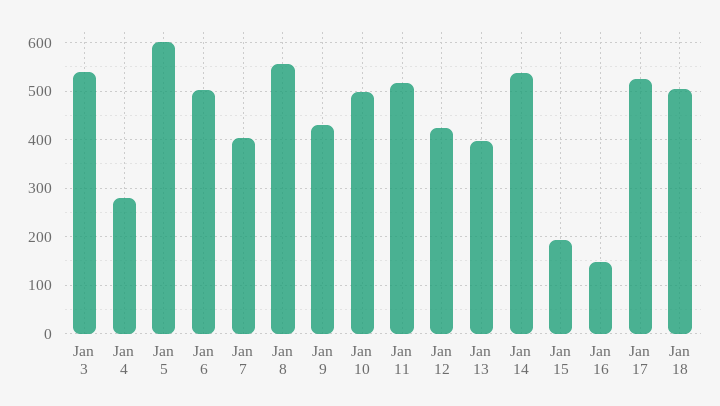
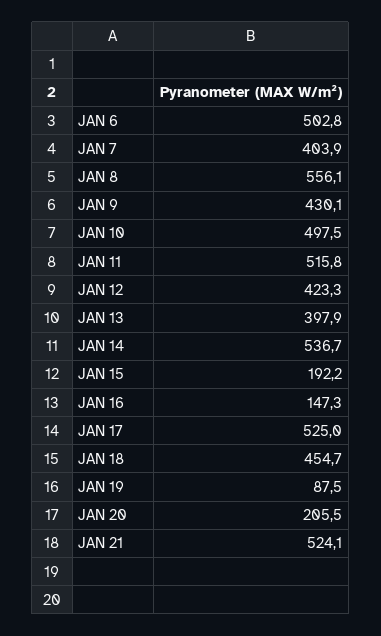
Jan 3: 540 -> none
Jan 4: 280 -> none
Jan 5: 600 -> none
Jan 18: 500 -> 454.7
JAN 19: none -> 87.5
JAN 20: none -> 205.5
JAN 21: none -> 524.1

